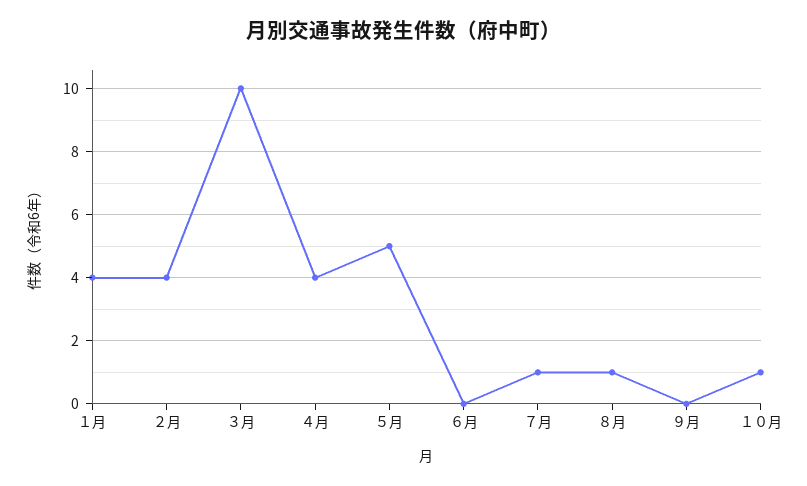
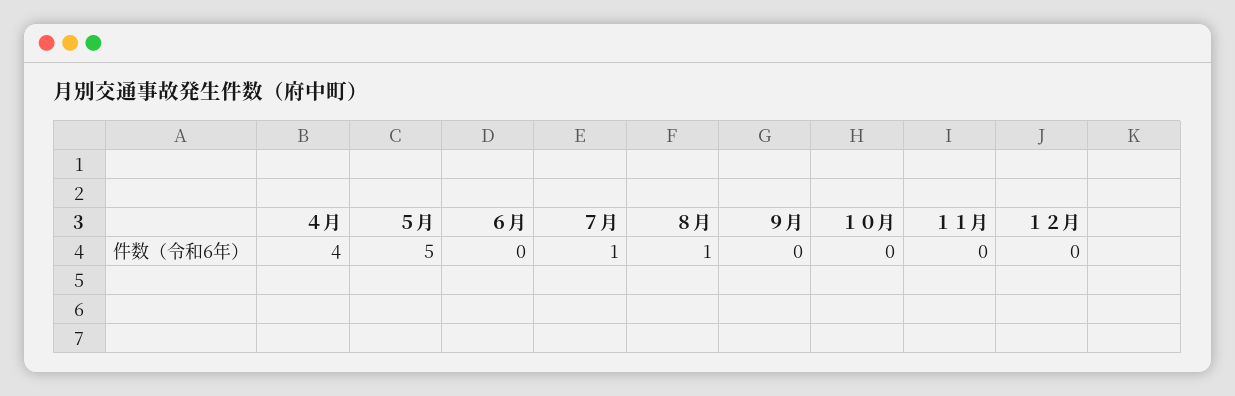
１月: 4 -> none
２月: 4 -> none
３月: 10 -> none
１０月: 1 -> 0
１１月: none -> 0
１２月: none -> 0

